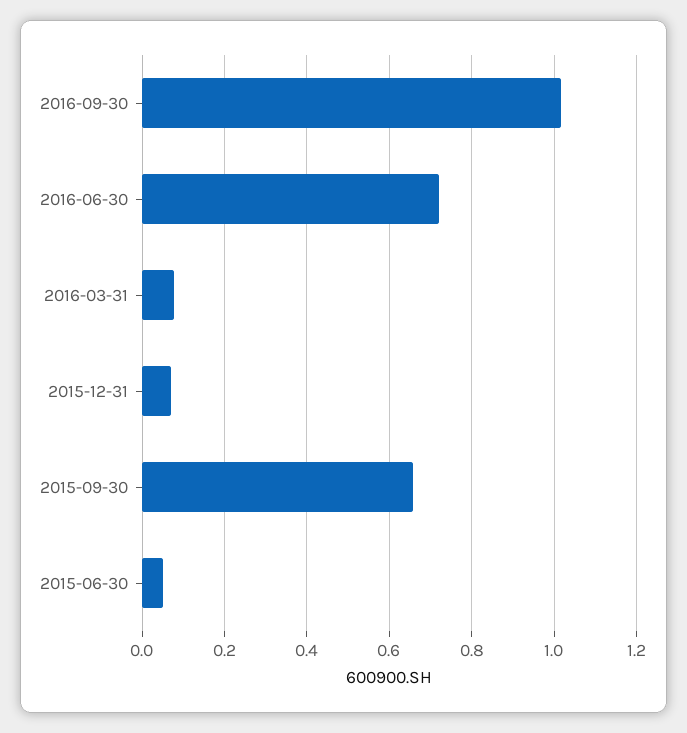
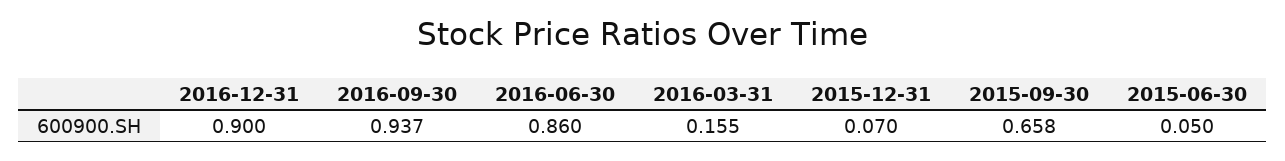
2016-09-30: 1.02 -> 0.937
2016-06-30: 0.72 -> 0.86
2016-03-31: 0.08 -> 0.155
2016-12-31: none -> 0.9

